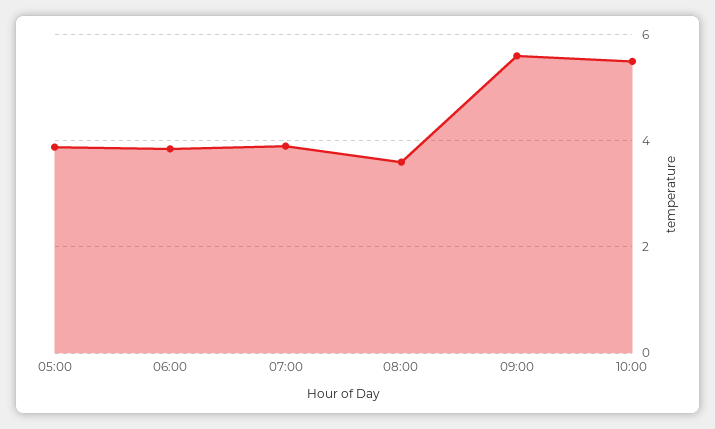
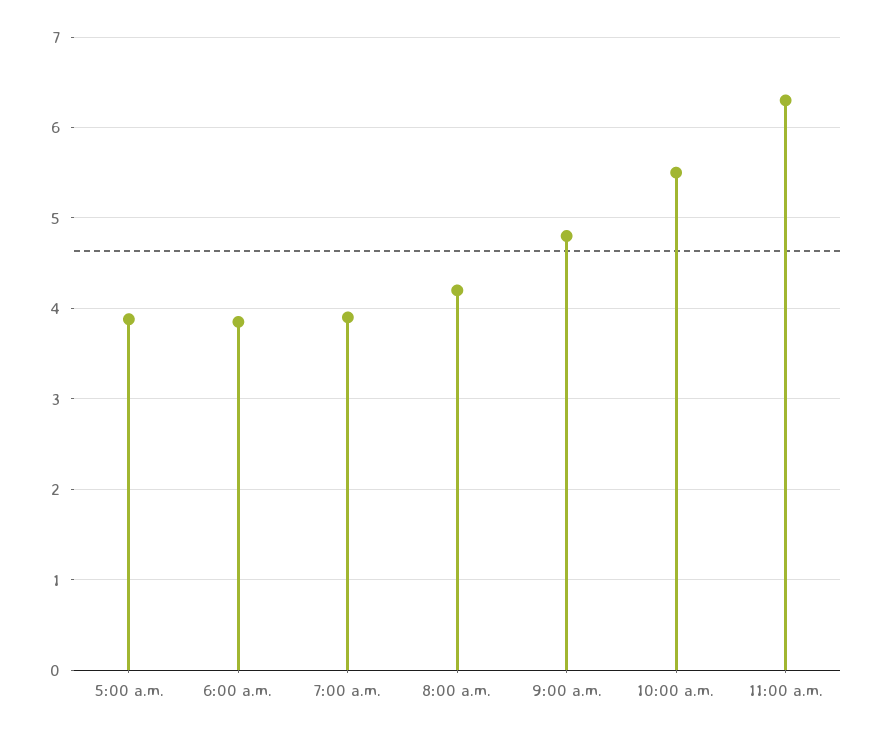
08:00: 3.6 -> 4.2
09:00: 5.6 -> 4.8
11:00 a.m.: none -> 6.3

